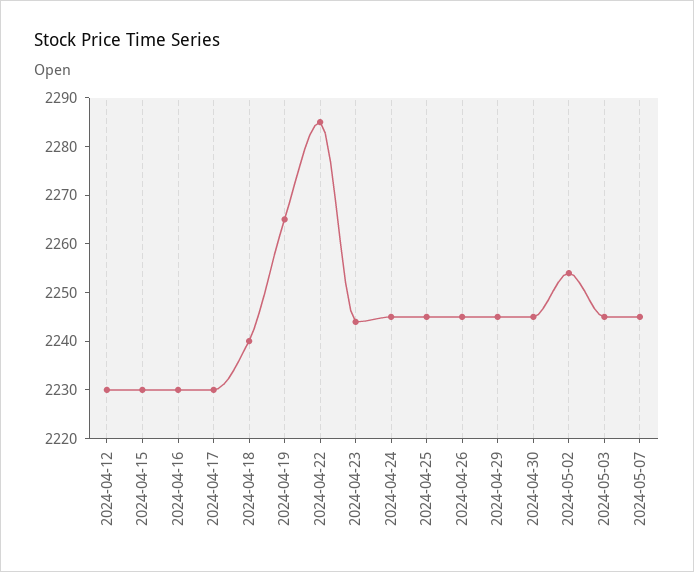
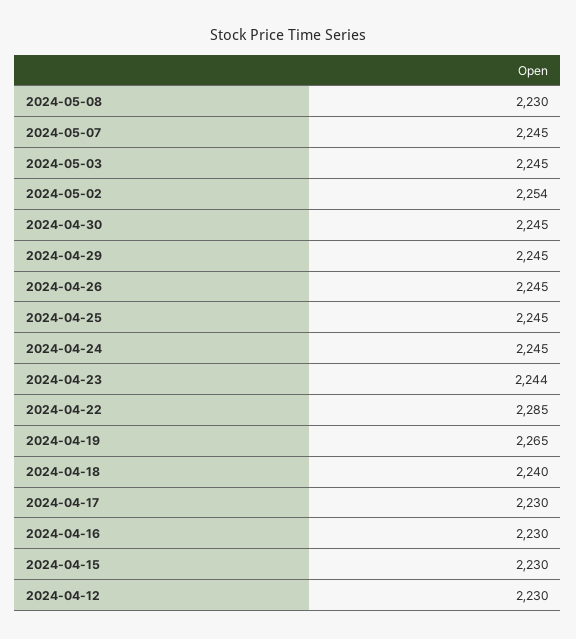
2024-05-08: none -> 2230

